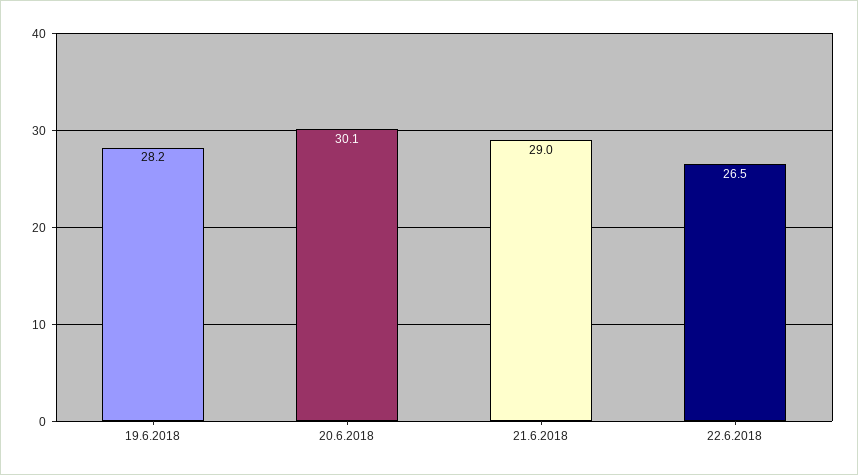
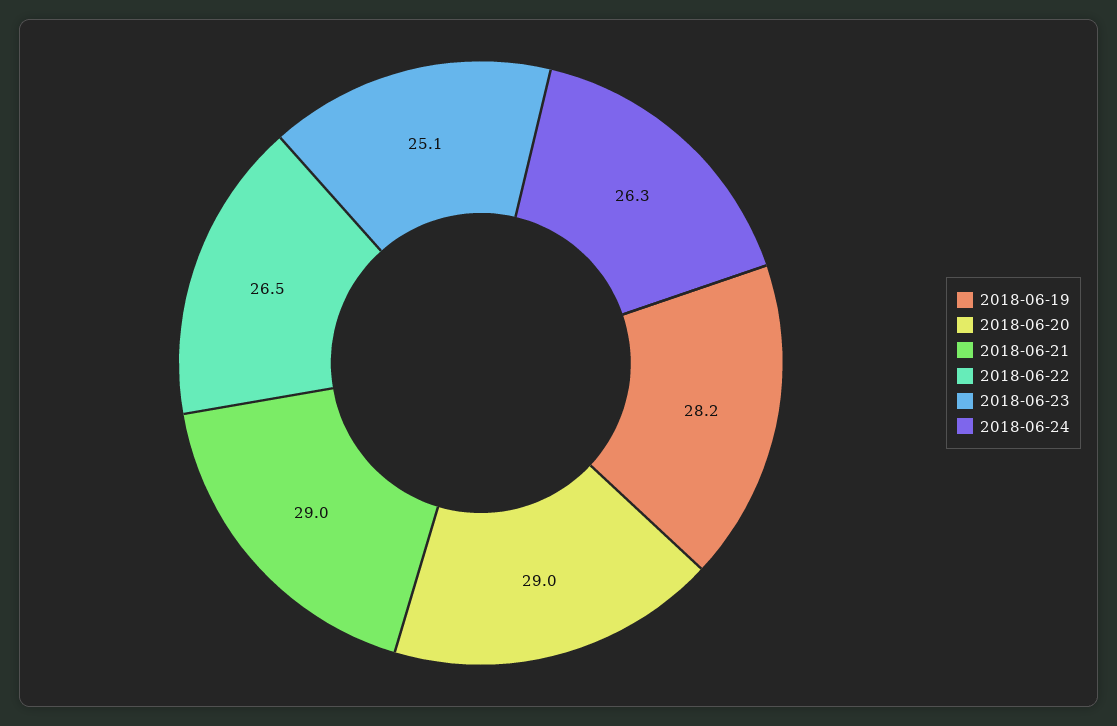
20.6.2018: 30.1 -> 29
2018-06-23: none -> 25.1
2018-06-24: none -> 26.3

